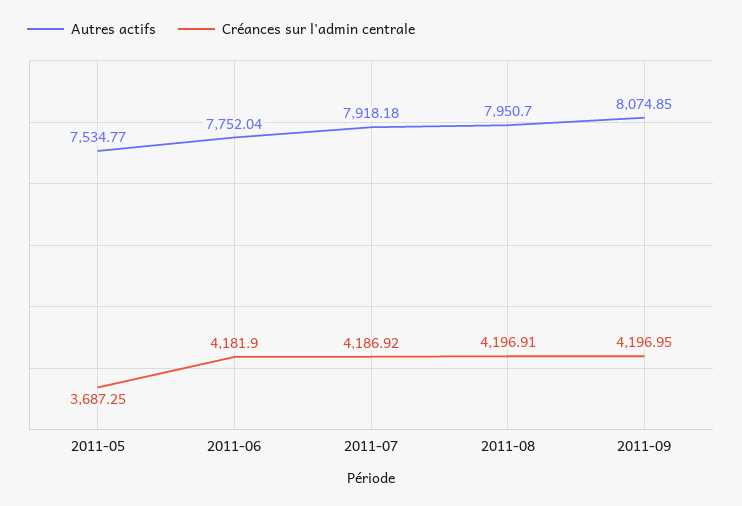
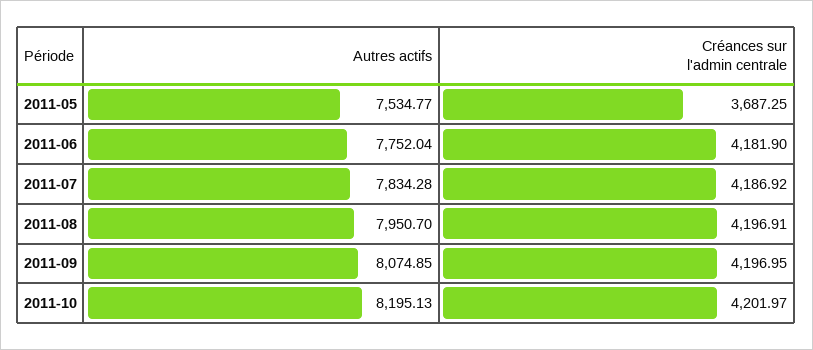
Autres actifs, 2011-07: 7918.18 -> 7834.28
Autres actifs, 2011-10: none -> 8195.13
Créances sur l'admin centrale, 2011-10: none -> 4201.97

